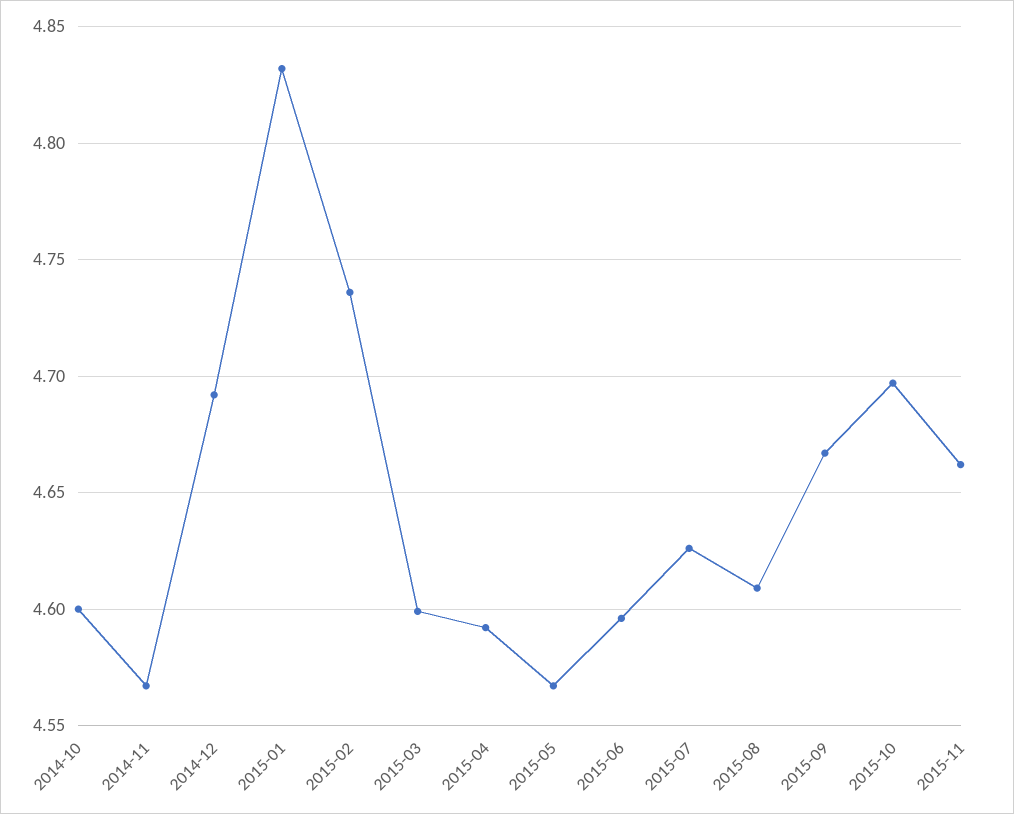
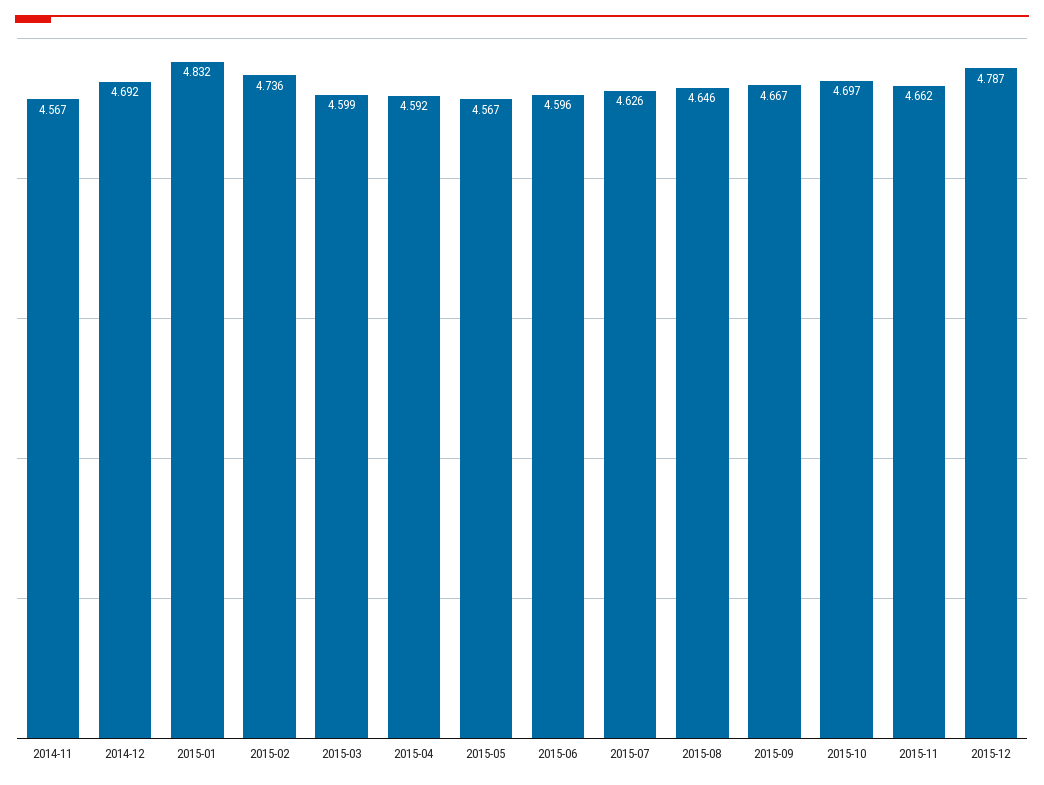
2014-10: 4.6 -> none
2015-08: 4.61 -> 4.646
2015-12: none -> 4.787

